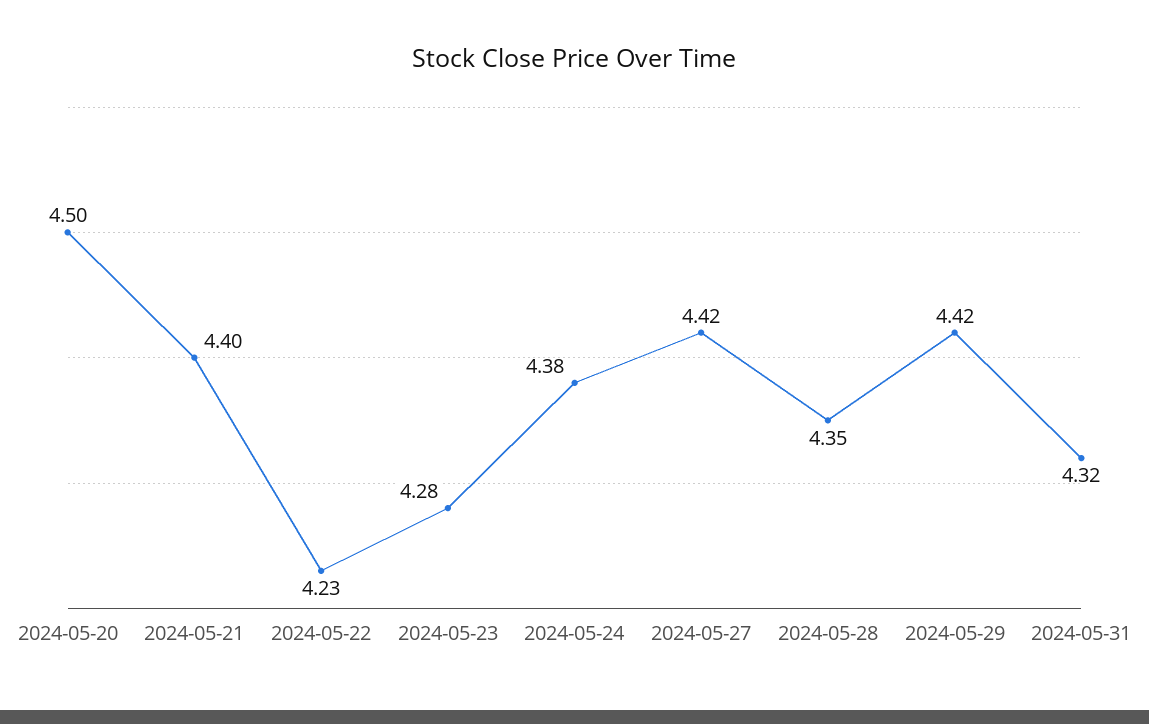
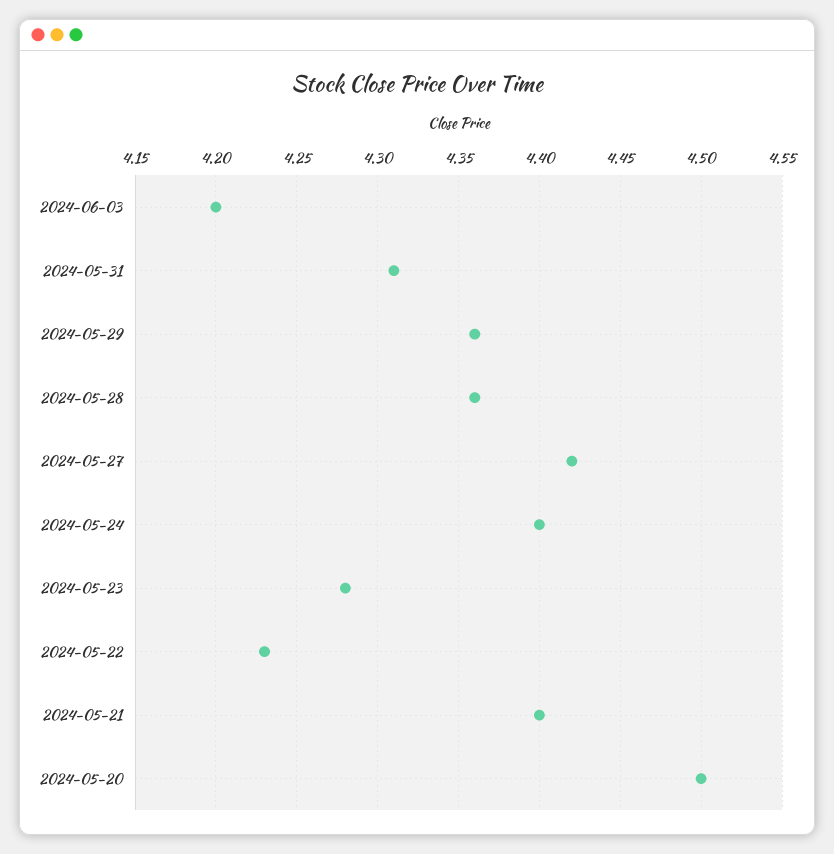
2024-05-24: 4.38 -> 4.4
2024-05-28: 4.35 -> 4.36
2024-05-29: 4.42 -> 4.36
2024-05-31: 4.32 -> 4.31
2024-06-03: none -> 4.2

